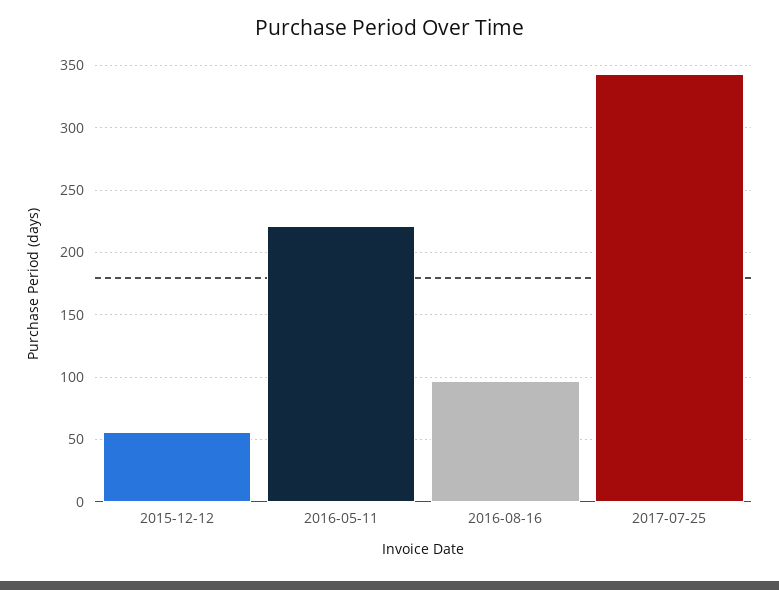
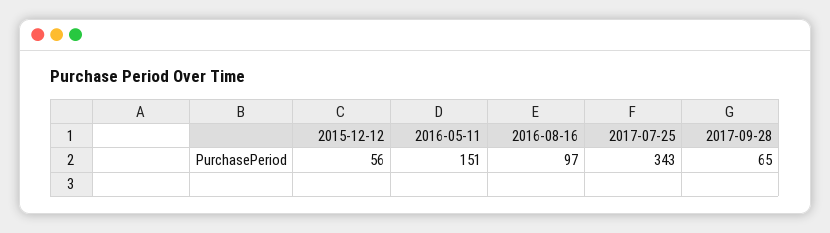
2016-05-11: 220 -> 151
2017-09-28: none -> 65

